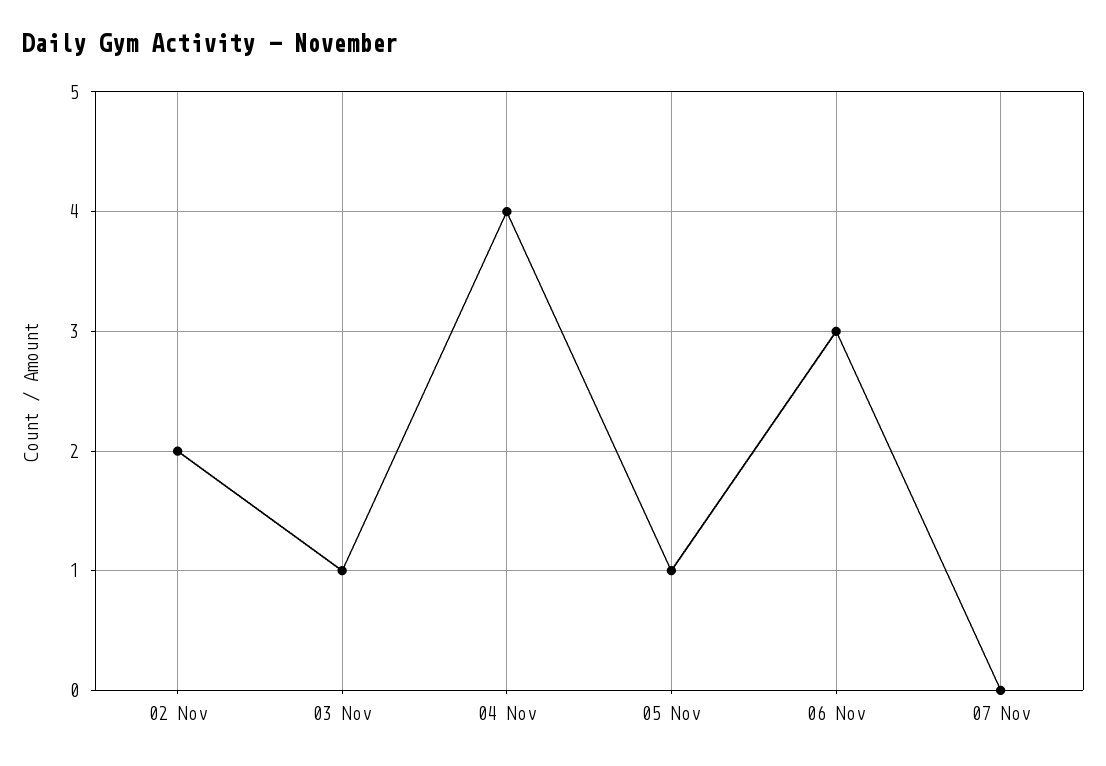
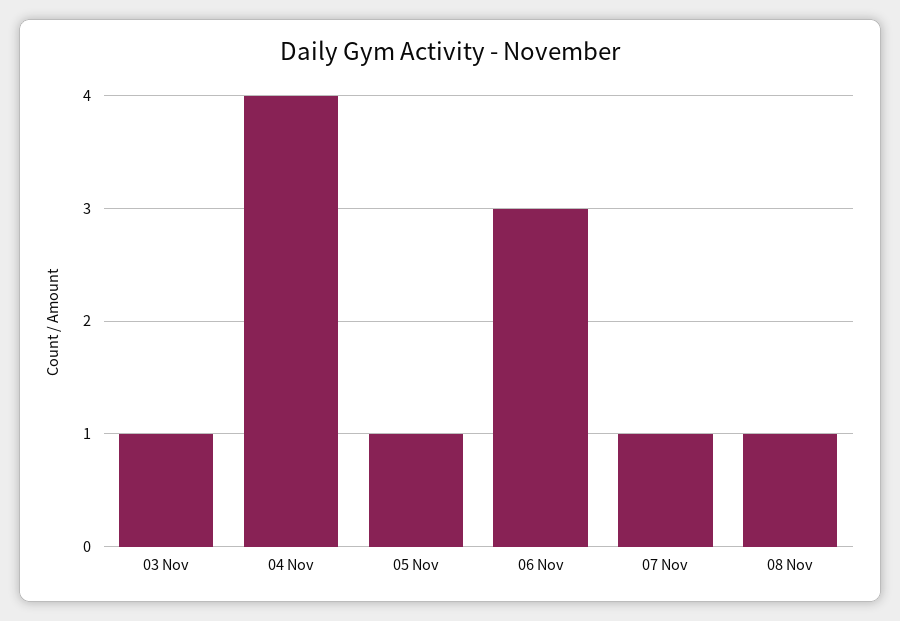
02 Nov: 2 -> none
07 Nov: 0 -> 1
08 Nov: none -> 1

